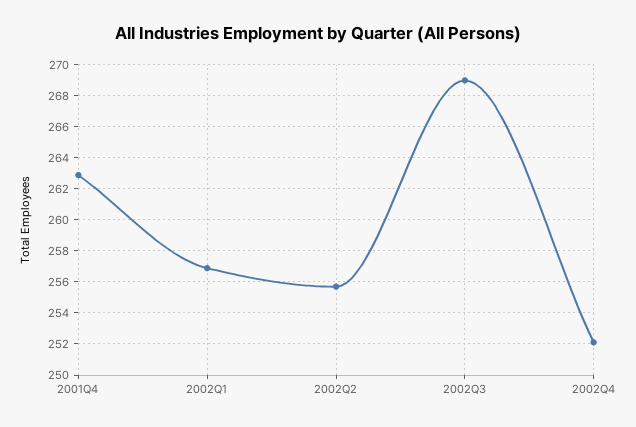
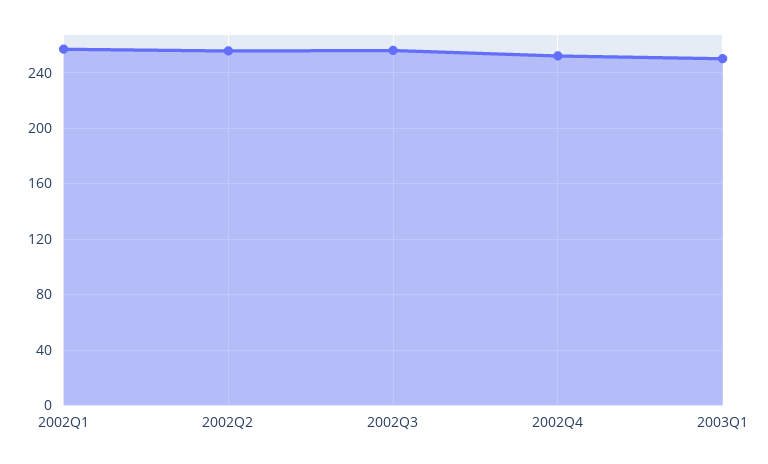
2001Q4: 263 -> none
2002Q3: 269 -> 255
2003Q1: none -> 250

